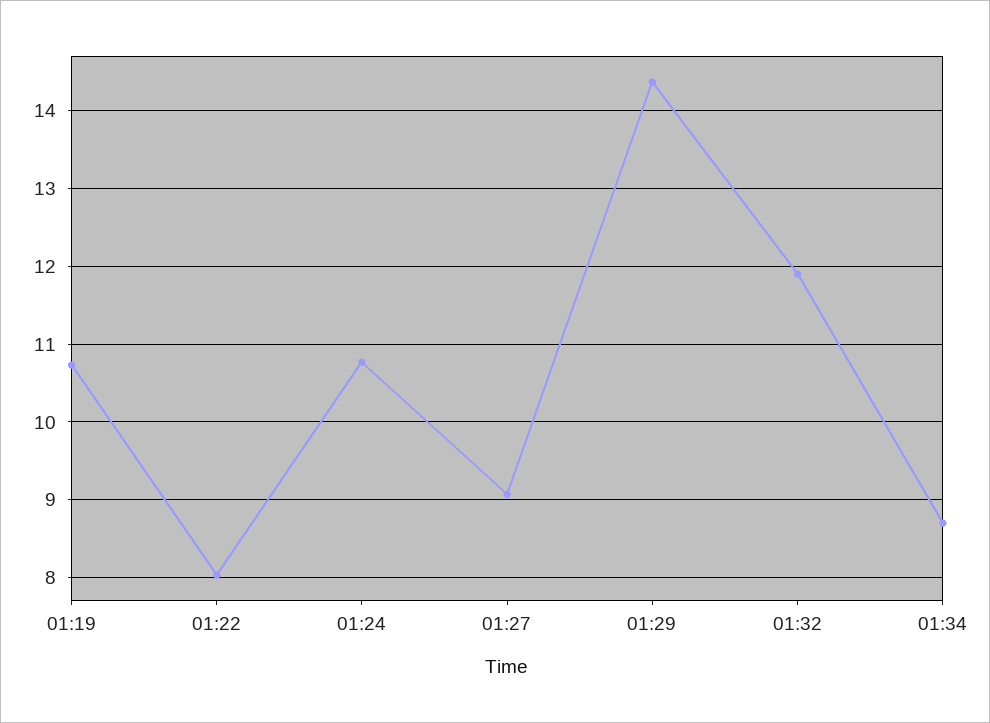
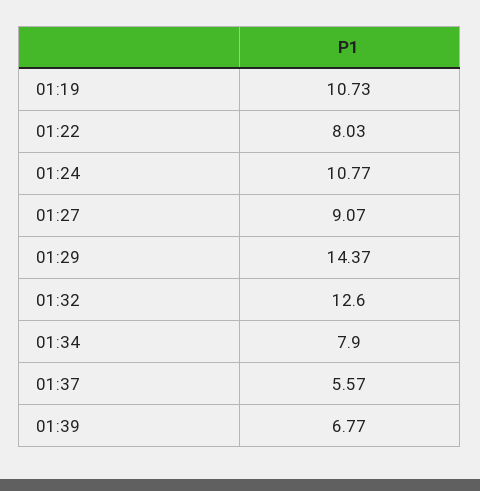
01:32: 11.9 -> 12.6
01:34: 8.7 -> 7.9
01:37: none -> 5.57
01:39: none -> 6.77

